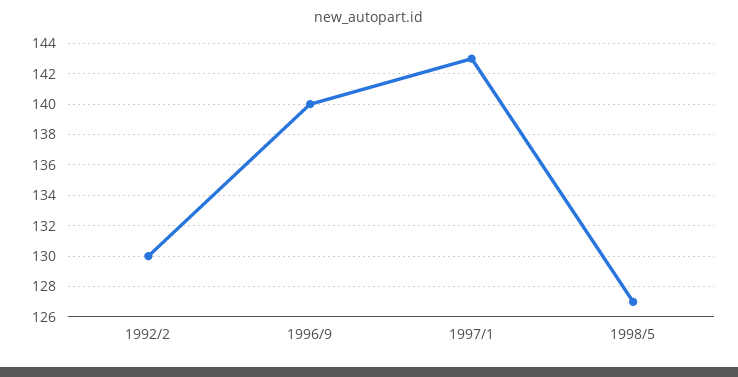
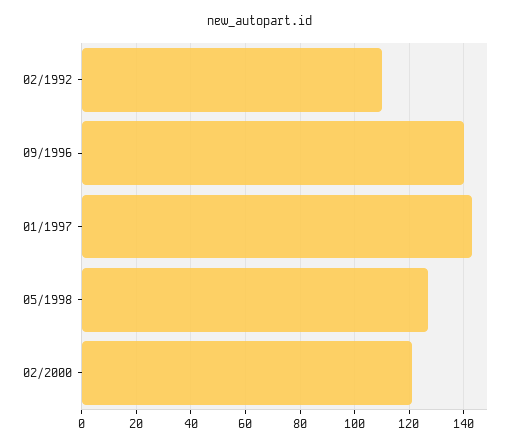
1992/2: 130 -> 110
02/2000: none -> 120

